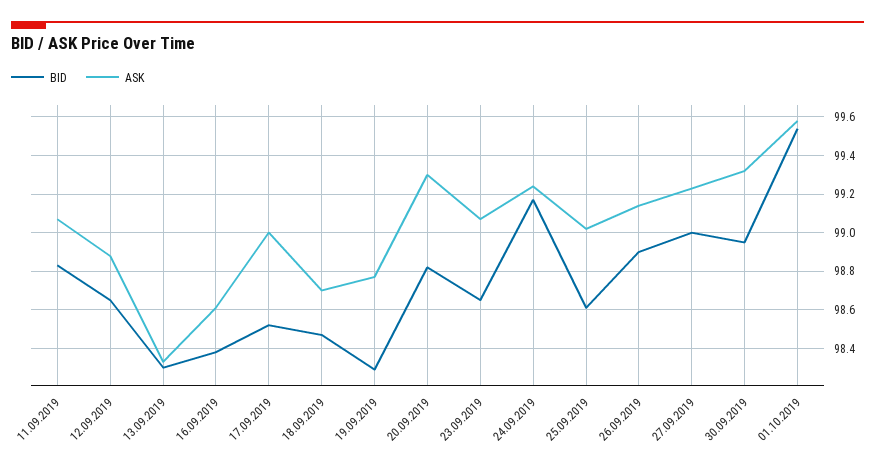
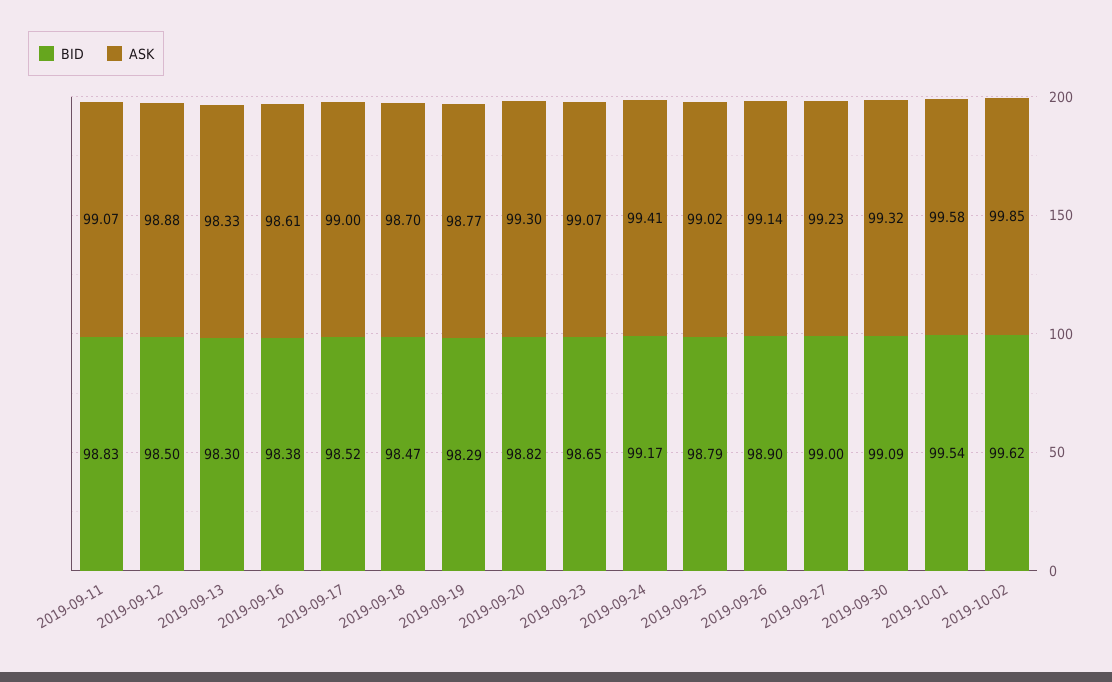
BID, 12.09.2019: 98.65 -> 98.5
ASK, 24.09.2019: 99.25 -> 99.41
BID, 25.09.2019: 98.6 -> 98.79
BID, 30.09.2019: 98.95 -> 99.09
BID, 2019-10-02: none -> 99.62
ASK, 2019-10-02: none -> 99.85

